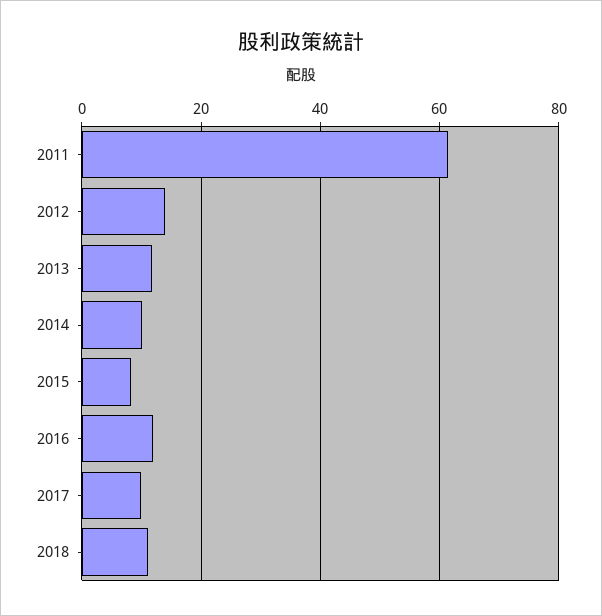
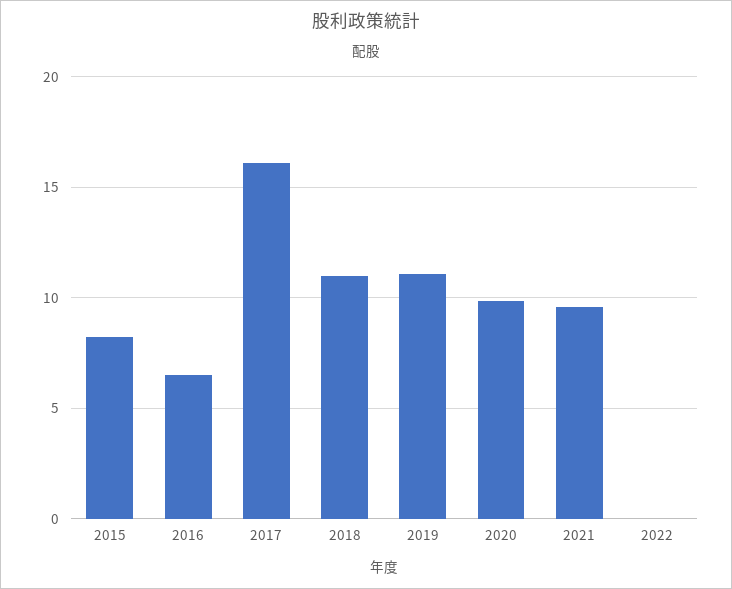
2011: 62 -> none
2012: 14 -> none
2013: 12 -> none
2014: 10 -> none
2016: 12 -> 6.5
2017: 10 -> 16
2019: none -> 11
2020: none -> 10
2021: none -> 9.5
2022: none -> 0

